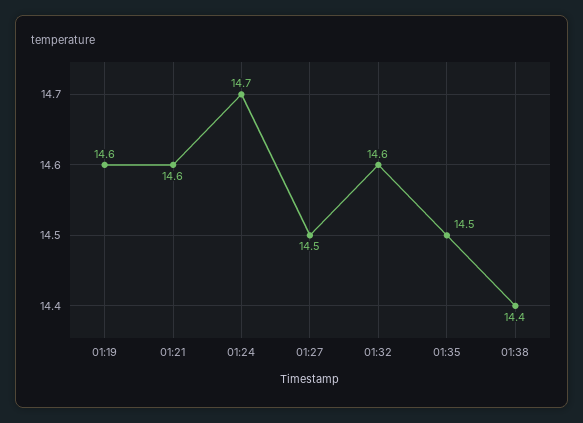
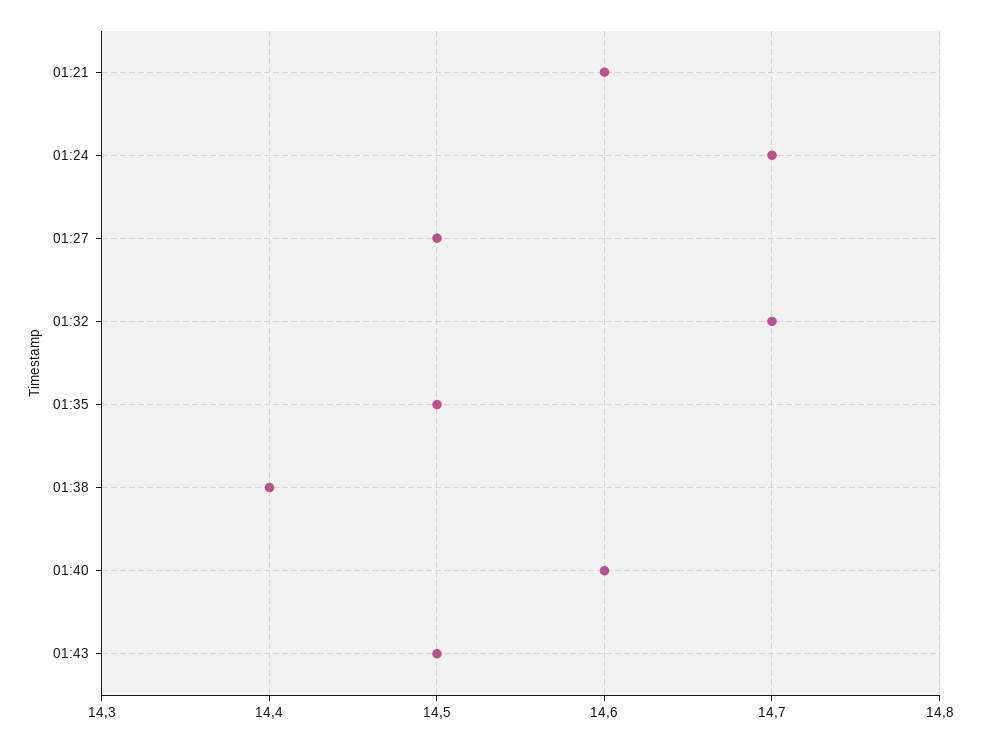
01:19: 14.6 -> none
01:32: 14.6 -> 14.7
01:40: none -> 14.6
01:43: none -> 14.5

